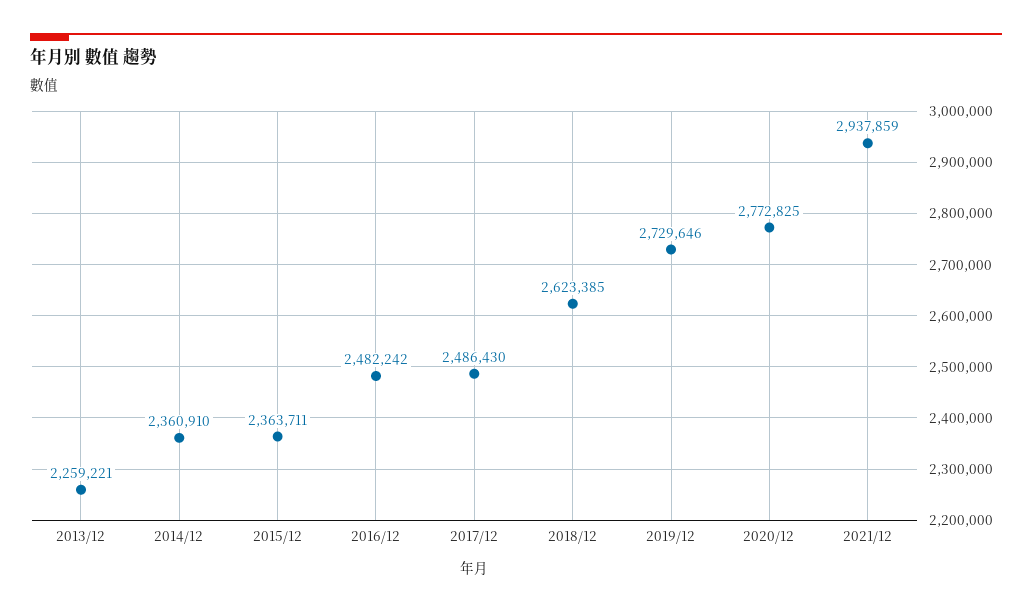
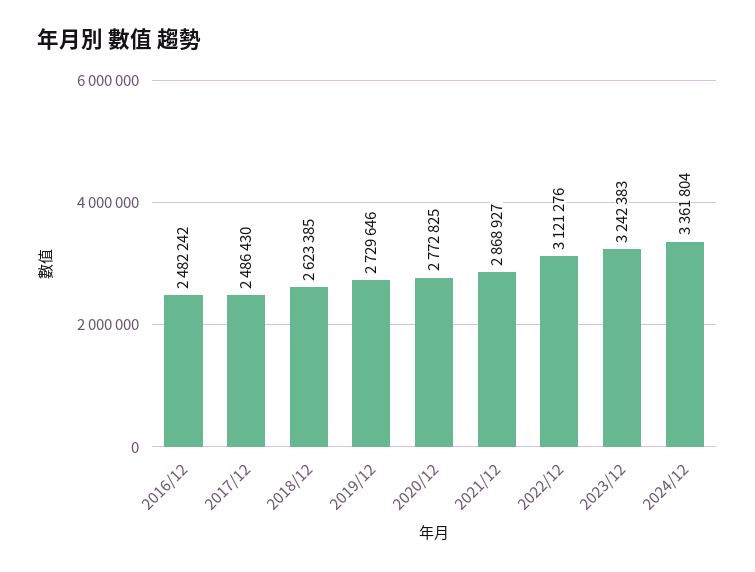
2013/12: 2259221 -> none
2014/12: 2360910 -> none
2015/12: 2363711 -> none
2021/12: 2937859 -> 2868927
2022/12: none -> 3121276
2023/12: none -> 3242383
2024/12: none -> 3361804

